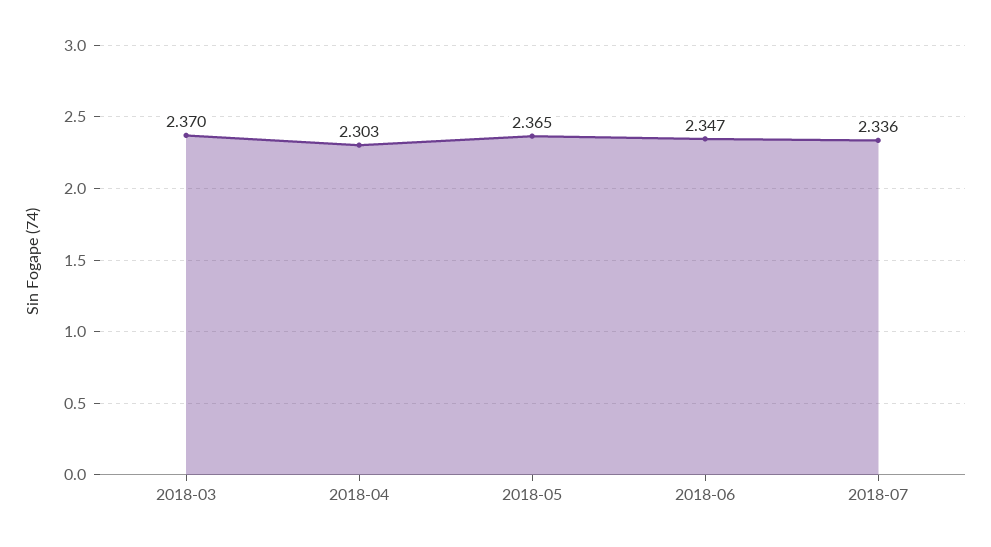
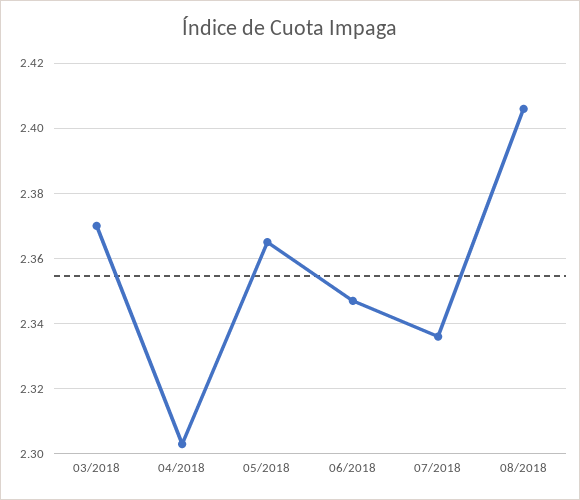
08/2018: none -> 2.405

